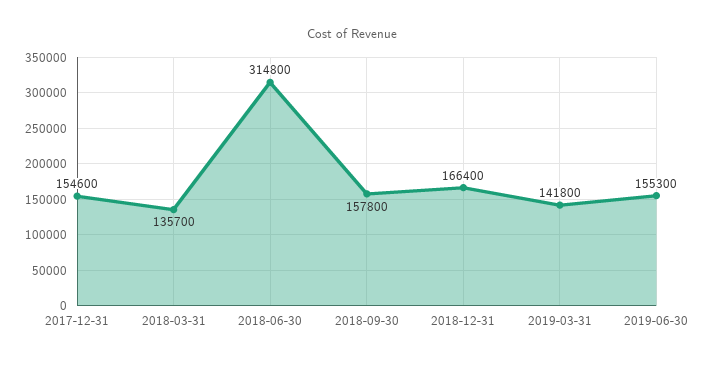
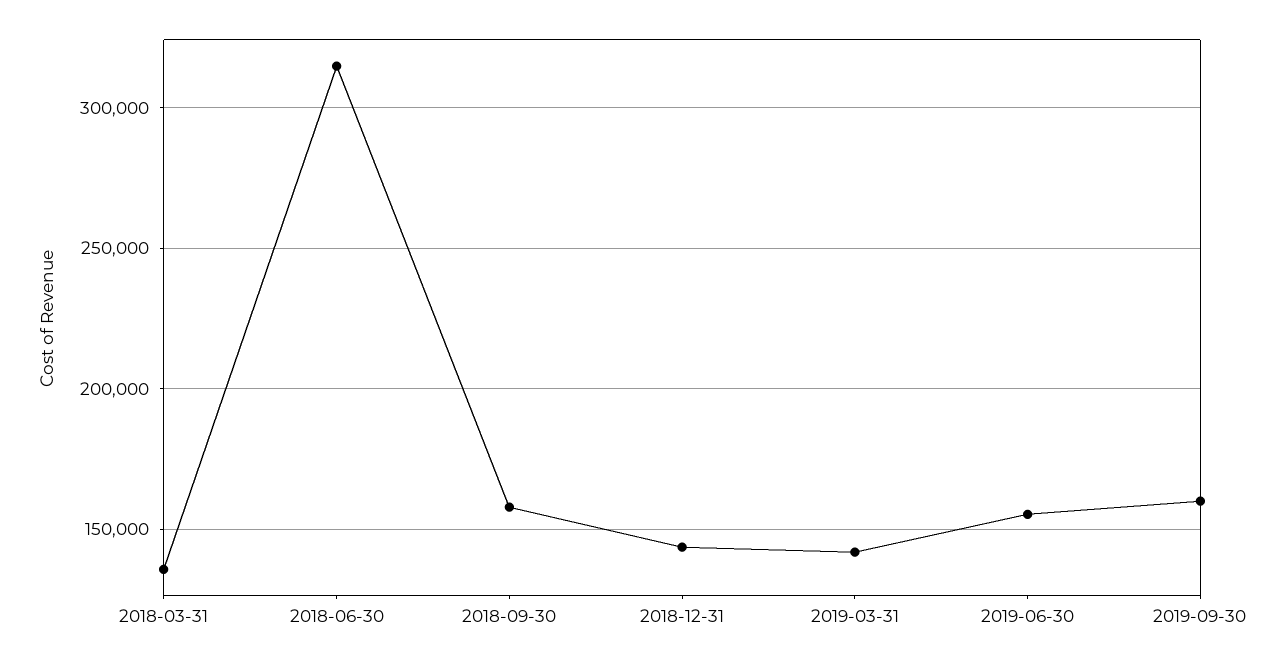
2017-12-31: 154600 -> none
2018-12-31: 166400 -> 145000
2019-09-30: none -> 160000

